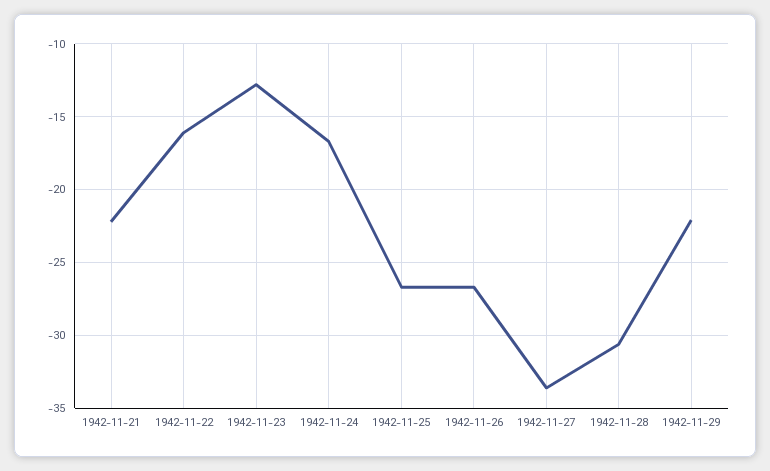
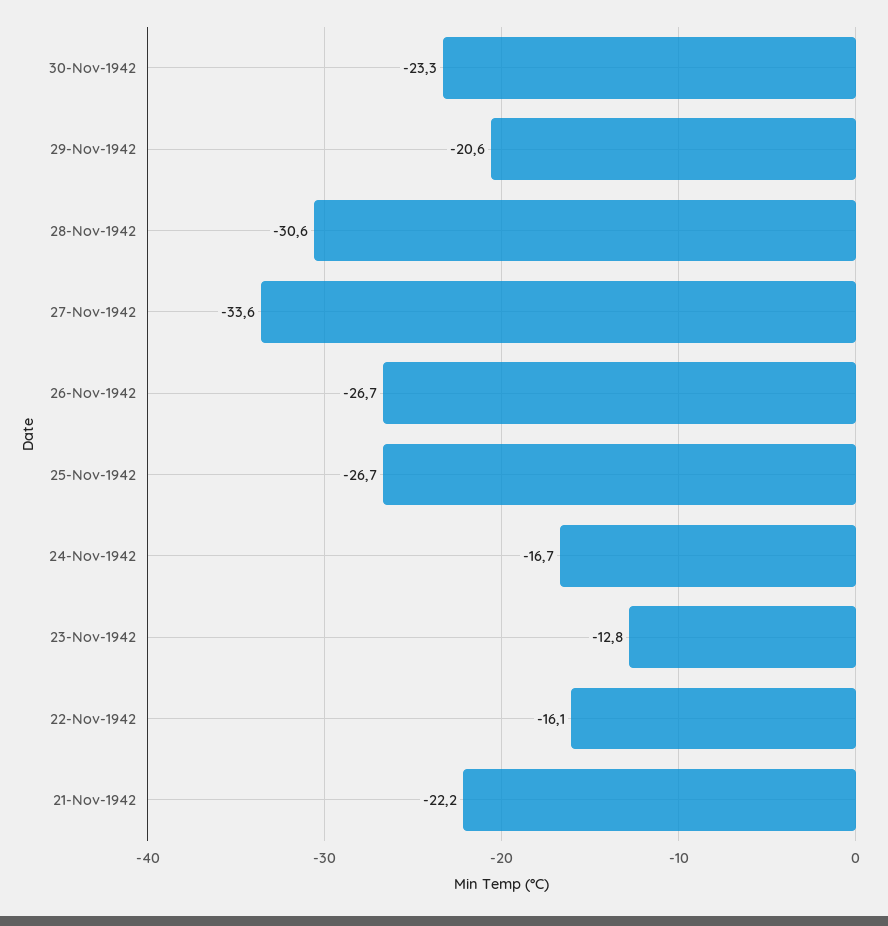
1942-11-29: -22 -> -20.6
30-Nov-1942: none -> -23.3

